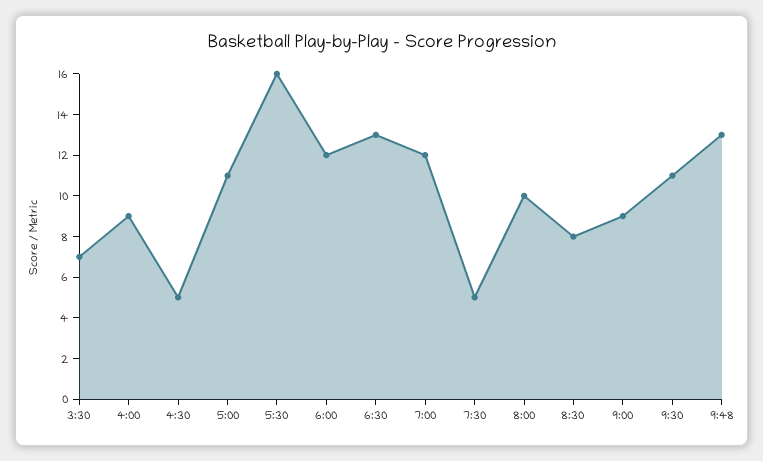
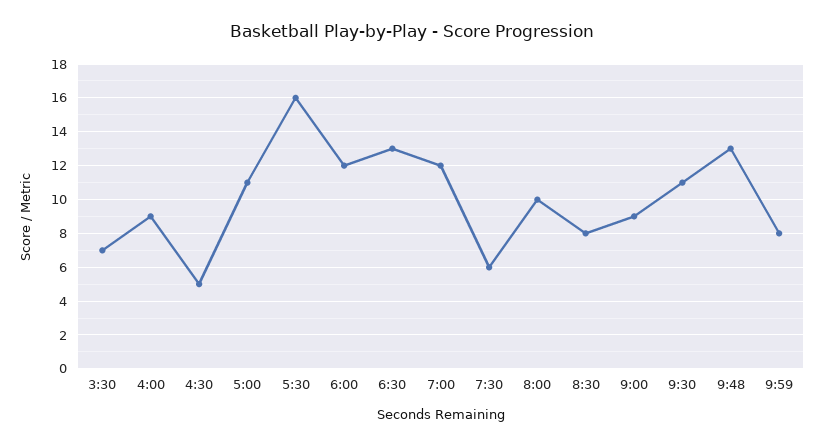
7:30: 5 -> 6
9:59: none -> 8

